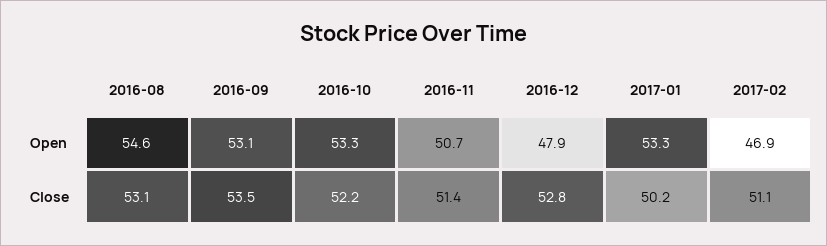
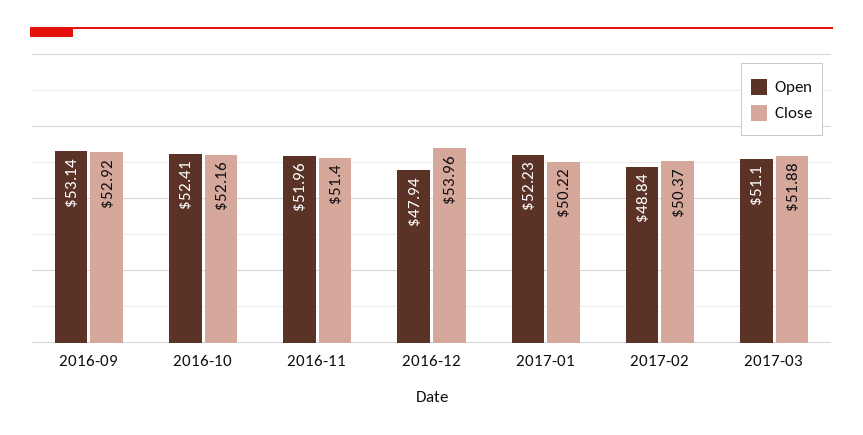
Open, 2016-08: 54.6 -> none
Open, 2016-10: 53.3 -> 52.41
Open, 2016-11: 50.7 -> 51.96
Open, 2017-01: 53.3 -> 52.23
Open, 2017-02: 46.9 -> 48.84
Close, 2016-08: 53.1 -> none
Close, 2016-09: 53.5 -> 52.92
Close, 2016-12: 52.8 -> 53.96
Close, 2017-02: 51.1 -> 50.37
Open, 2017-03: none -> 51.1
Close, 2017-03: none -> 51.88

